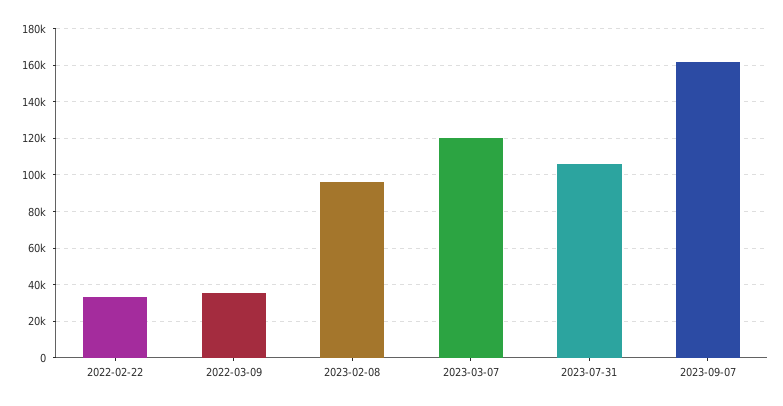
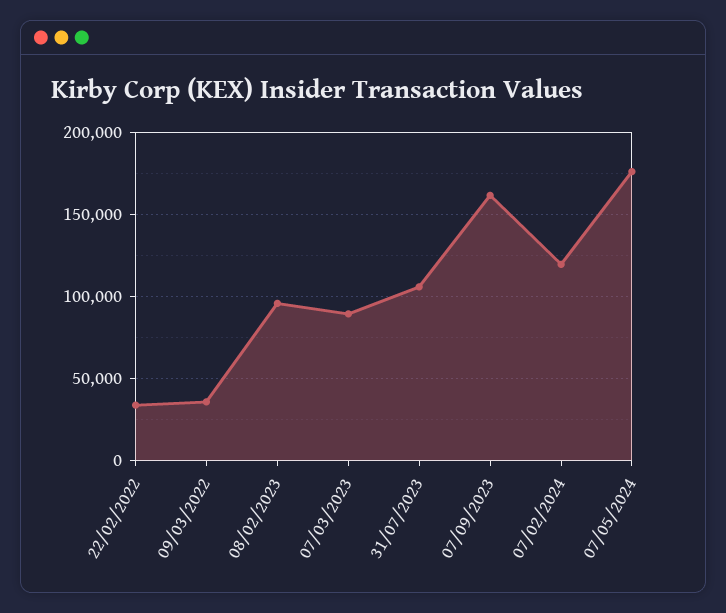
2023-03-07: 120000 -> 90000
07/02/2024: none -> 120000
07/05/2024: none -> 175000

